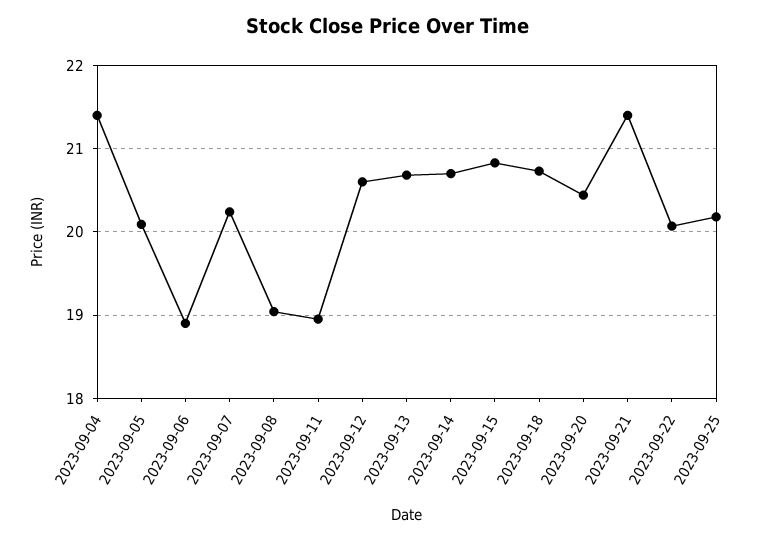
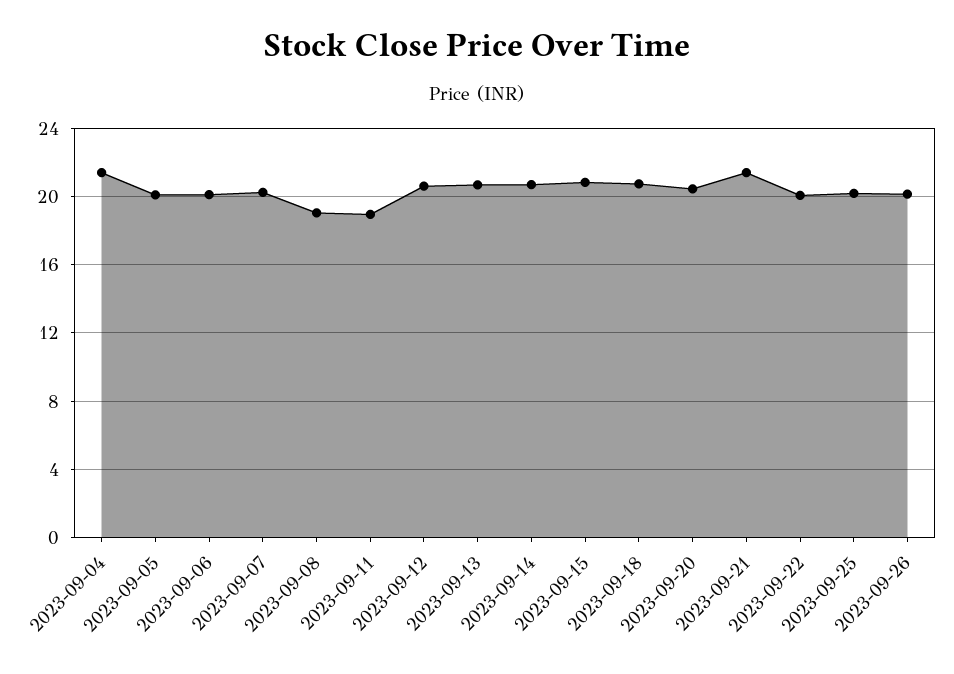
2023-09-06: 18.9 -> 20
2023-09-26: none -> 20

